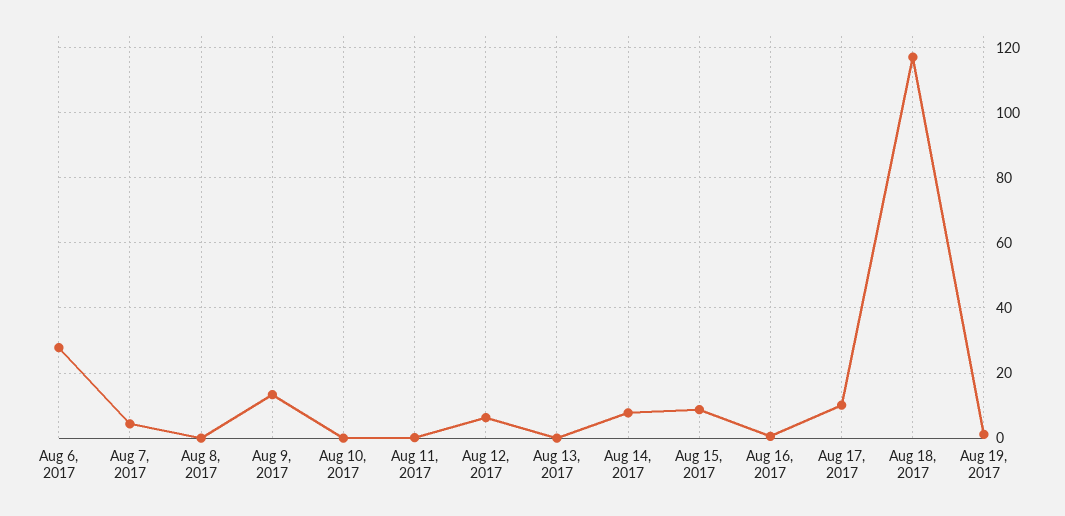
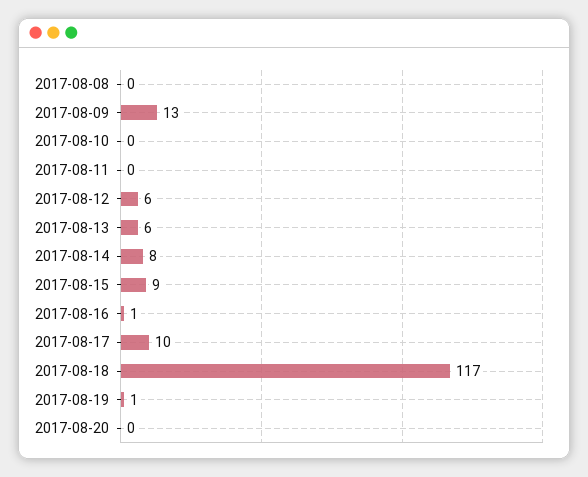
Aug 6, 2017: 28 -> none
Aug 7, 2017: 4 -> none
Aug 13, 2017: 0 -> 6
2017-08-20: none -> 0

